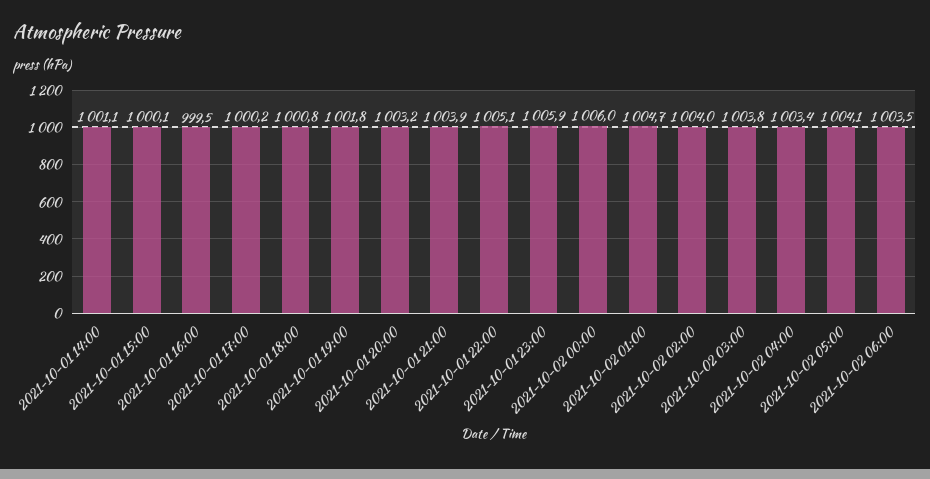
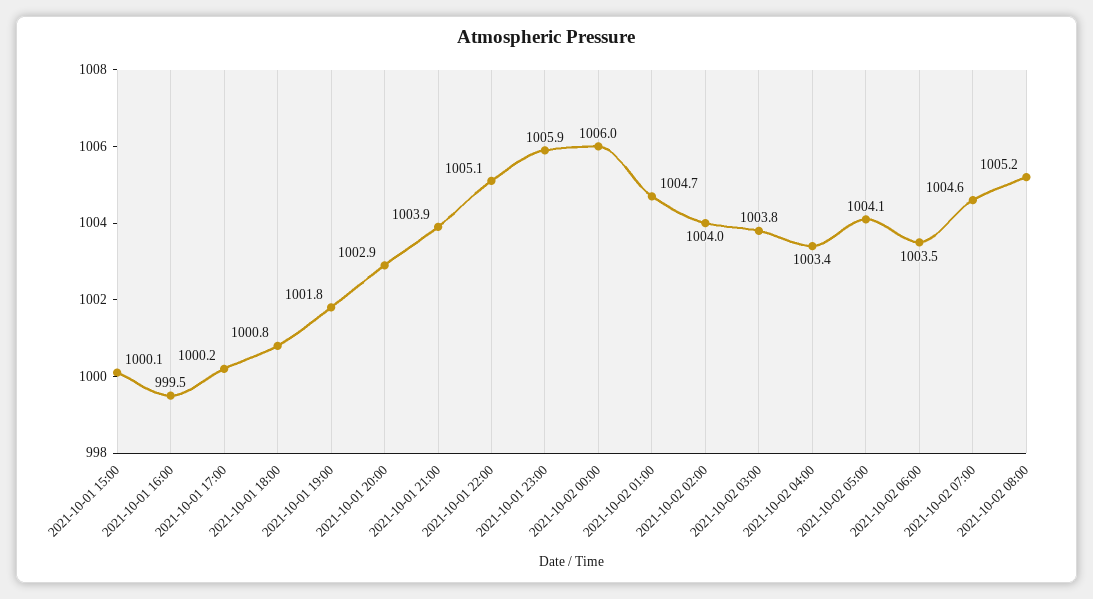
2021-10-01 14:00: 1001.1 -> none
2021-10-01 20:00: 1003.2 -> 1002.9
2021-10-02 07:00: none -> 1004.6
2021-10-02 08:00: none -> 1005.2

